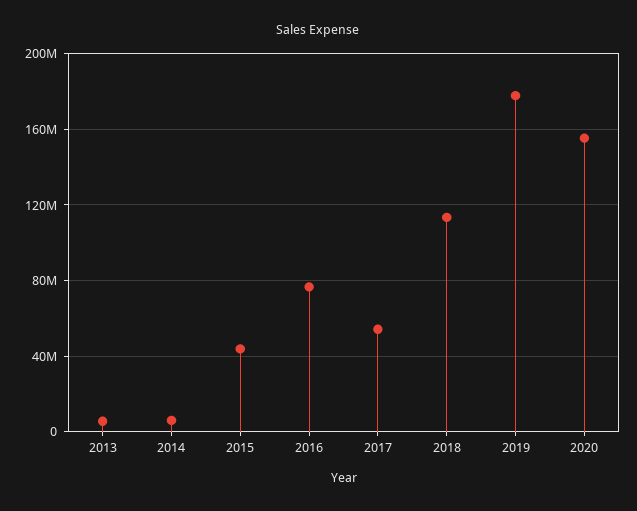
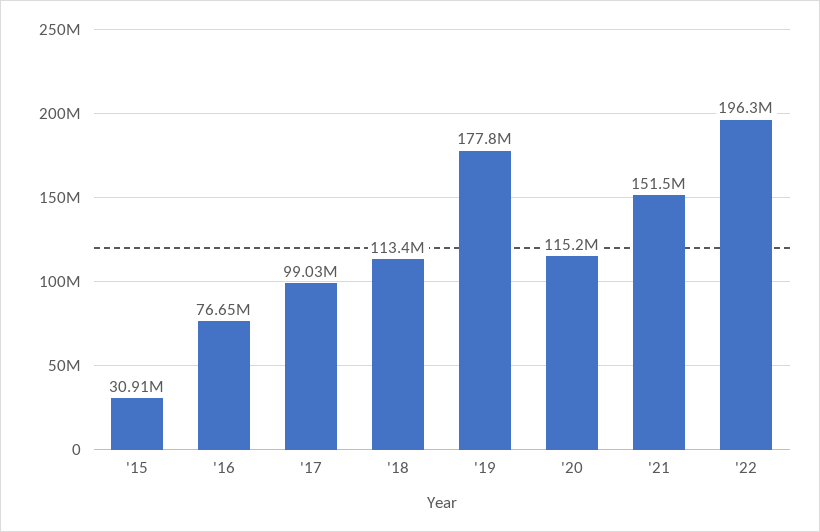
2013: 5000000 -> none
2014: 5000000 -> none
2015: 45000000 -> 30910000
2017: 55000000 -> 99030000
2020: 155000000 -> 115200000
'21: none -> 151500000
'22: none -> 196300000

